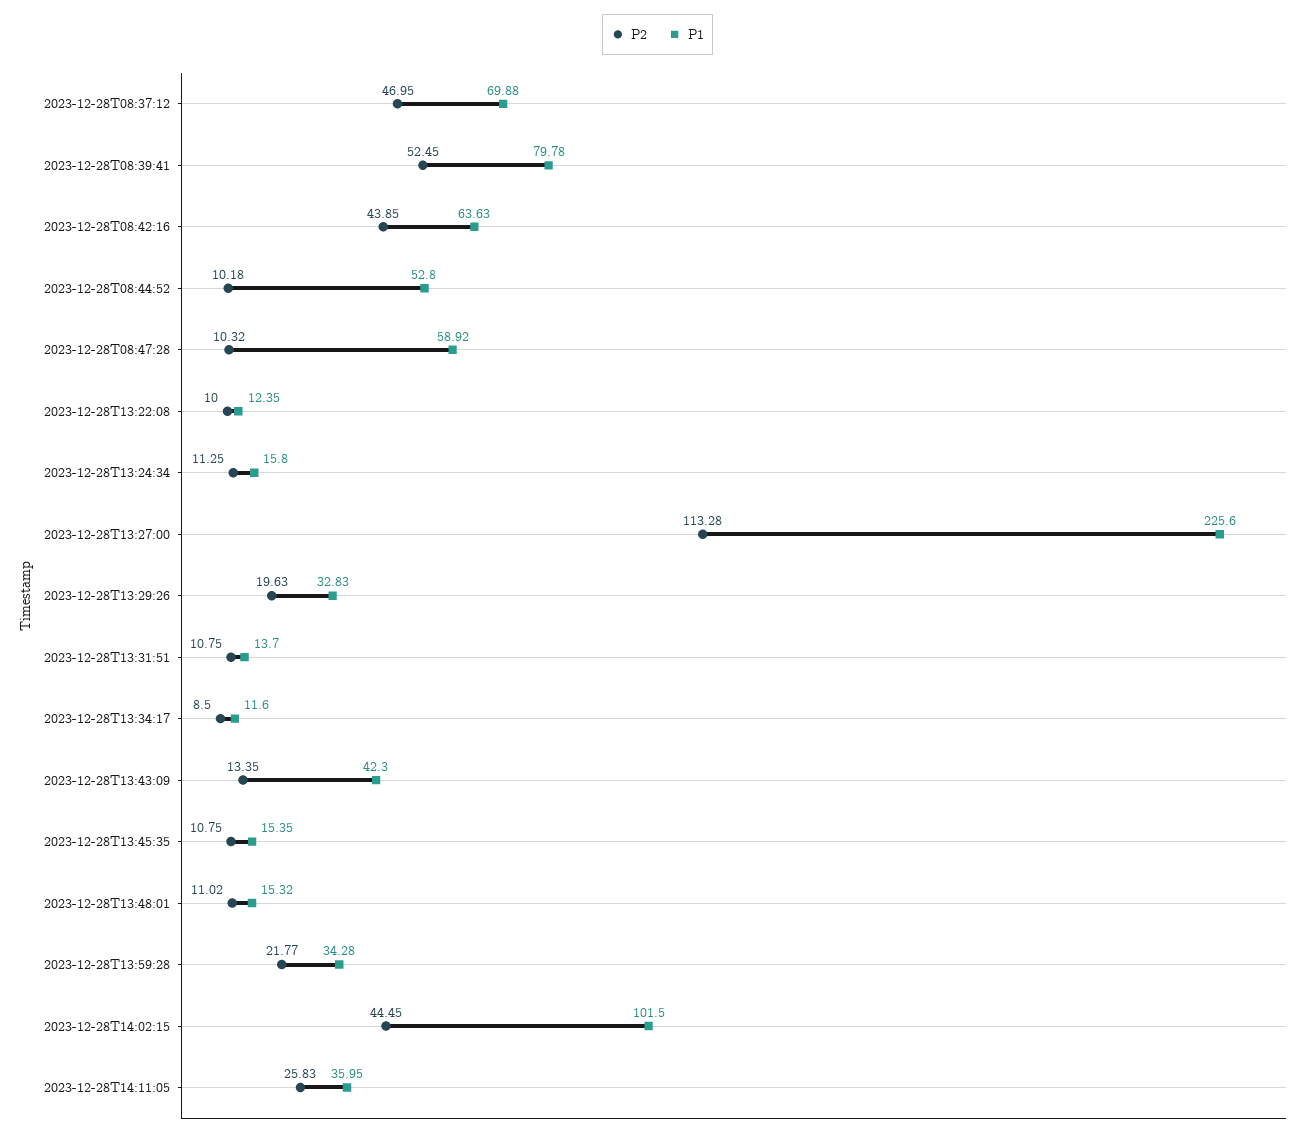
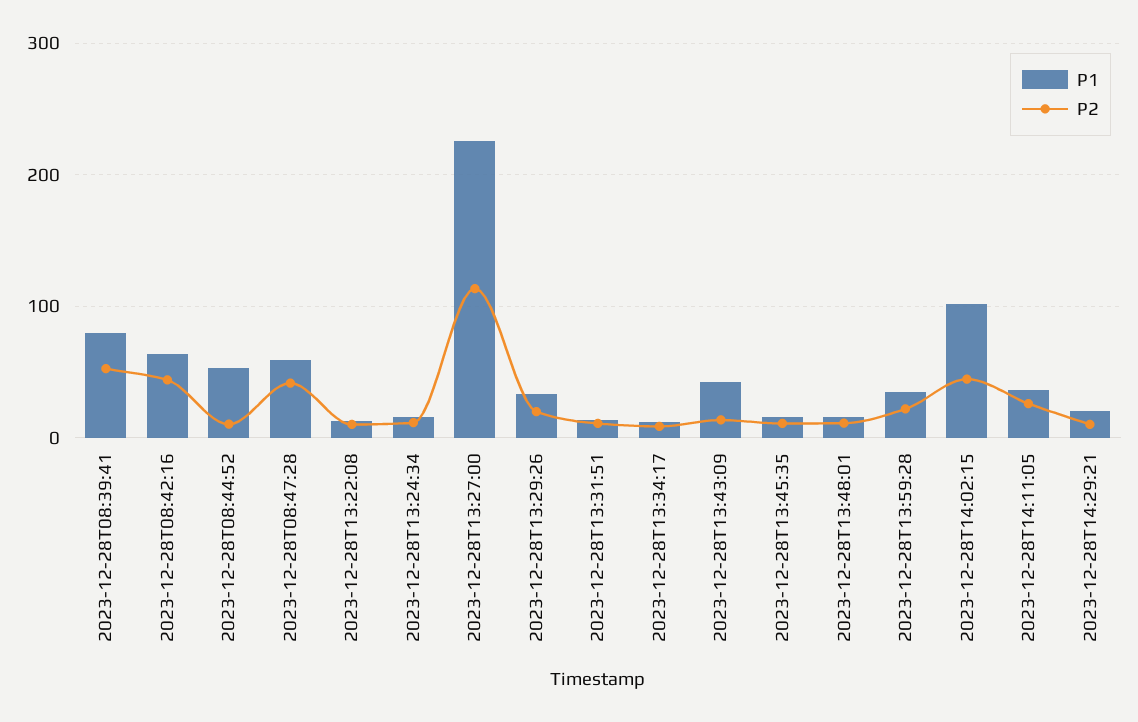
P2, 2023-12-28T08:37:12: 46.95 -> none
P1, 2023-12-28T08:37:12: 69.88 -> none
P2, 2023-12-28T08:47:28: 10.32 -> 40
P1, 2023-12-28T14:29:21: none -> 20
P2, 2023-12-28T14:29:21: none -> 10

